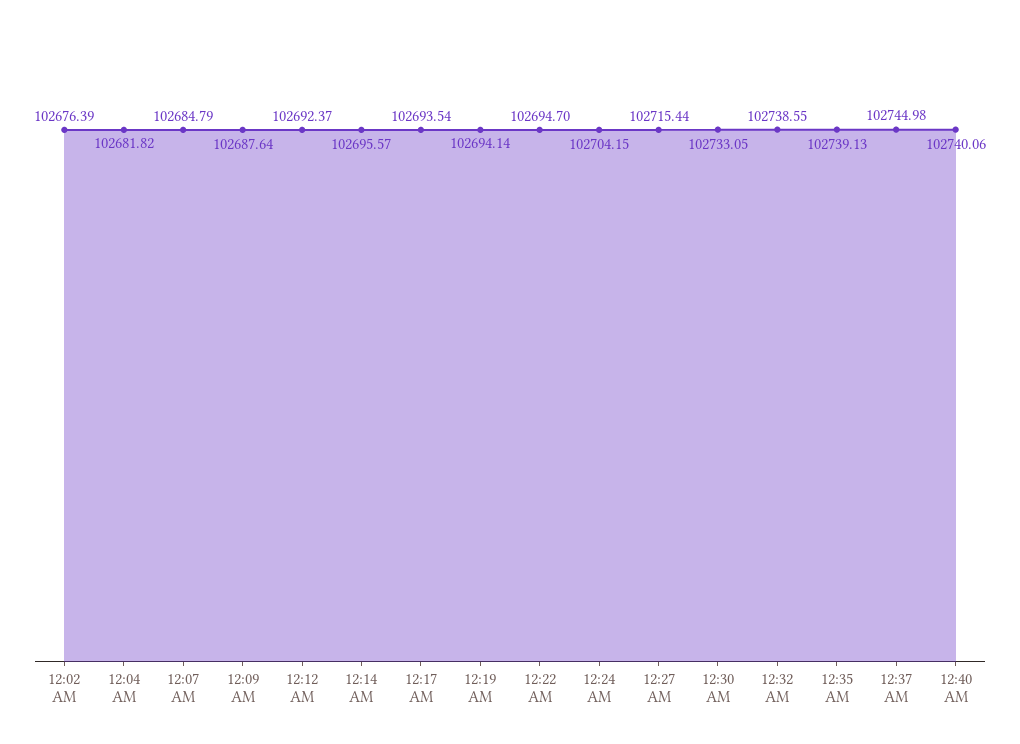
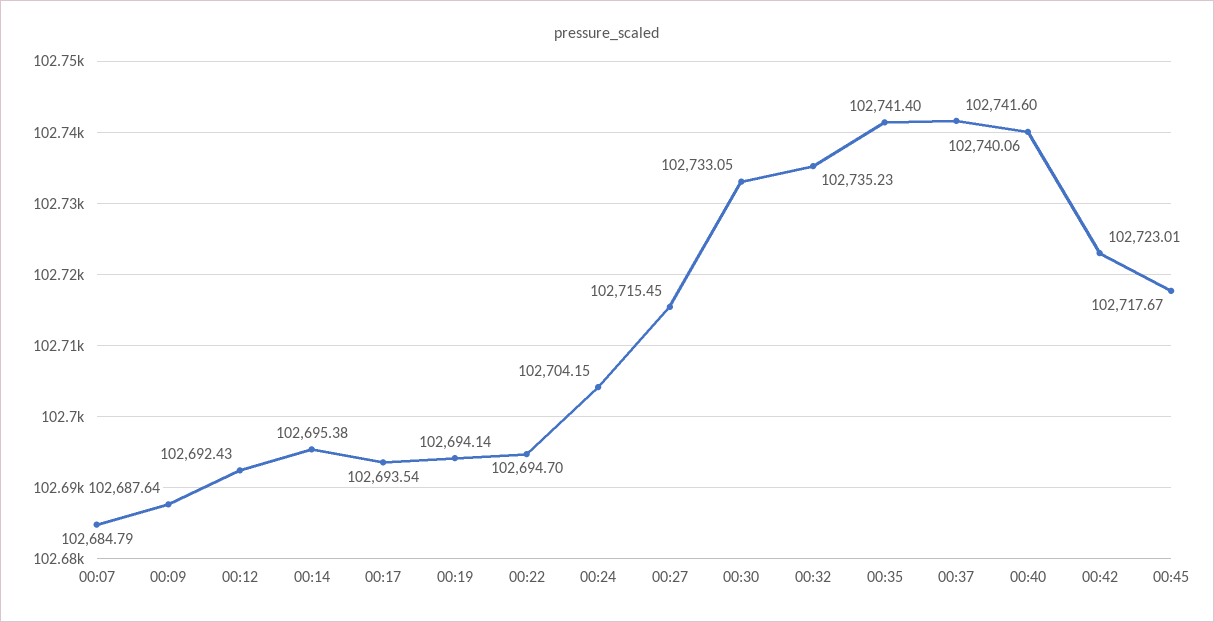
12:02 AM: 102676.39 -> none
12:04 AM: 102681.82 -> none
12:12 AM: 102692.37 -> 102692.43
12:14 AM: 102695.57 -> 102695.38
12:27 AM: 102715.44 -> 102715.45
12:32 AM: 102738.55 -> 102735.23
12:35 AM: 102739.13 -> 102741.4
12:37 AM: 102744.98 -> 102741.6
00:42: none -> 102723.01
00:45: none -> 102717.67

